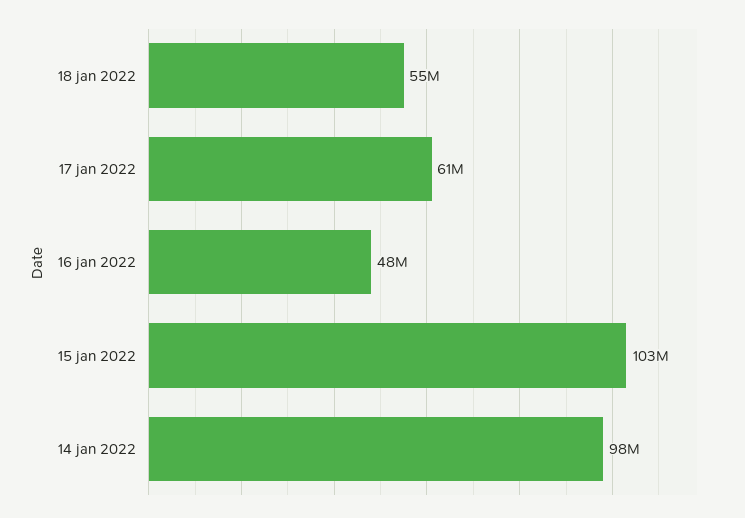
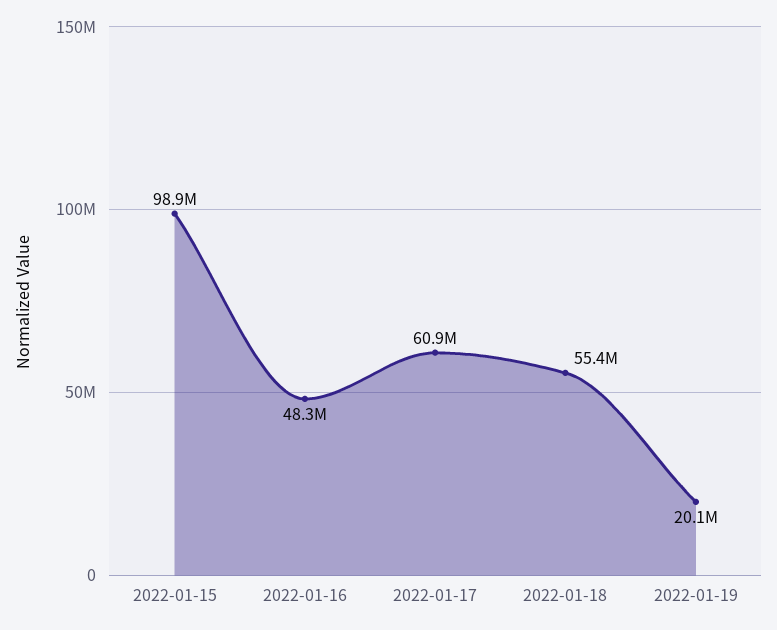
15 jan 2022: 103000000 -> 98900000
14 jan 2022: 98000000 -> none
2022-01-19: none -> 20100000

